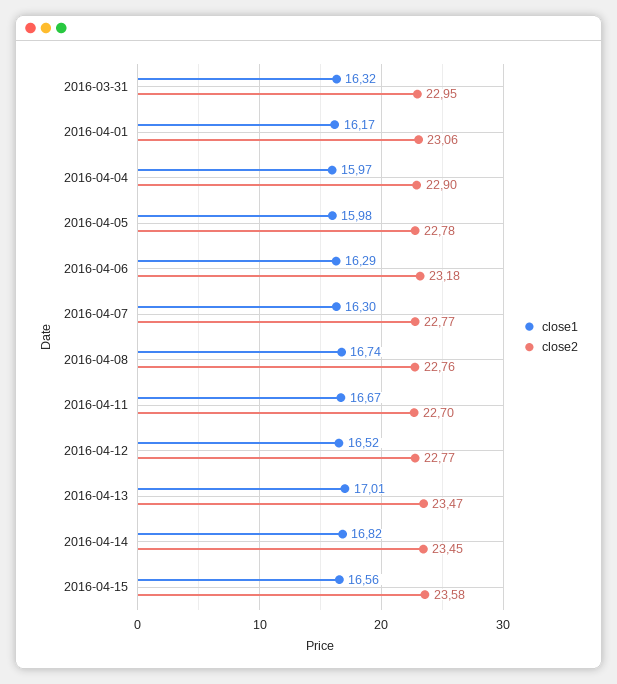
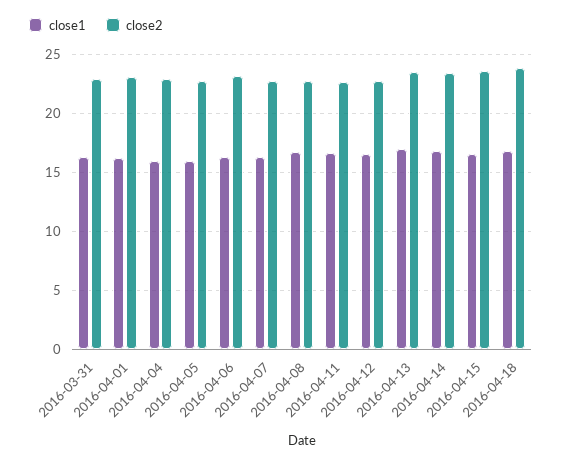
close1, 2016-04-18: none -> 17
close2, 2016-04-18: none -> 24

